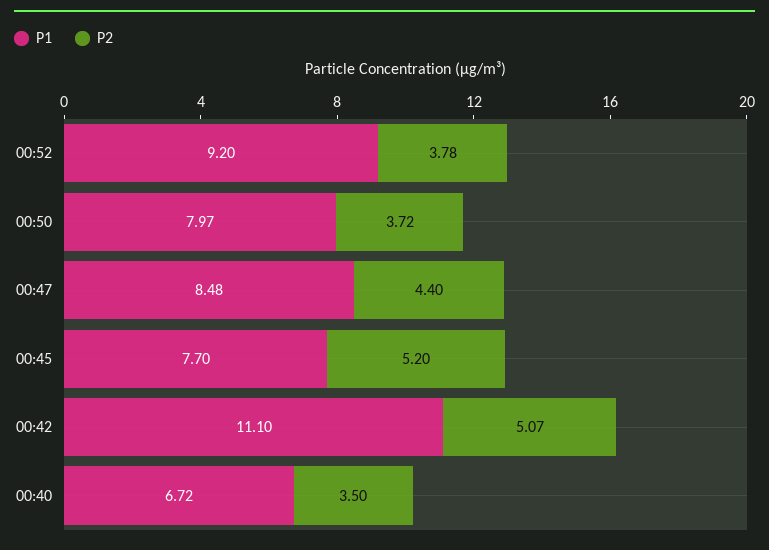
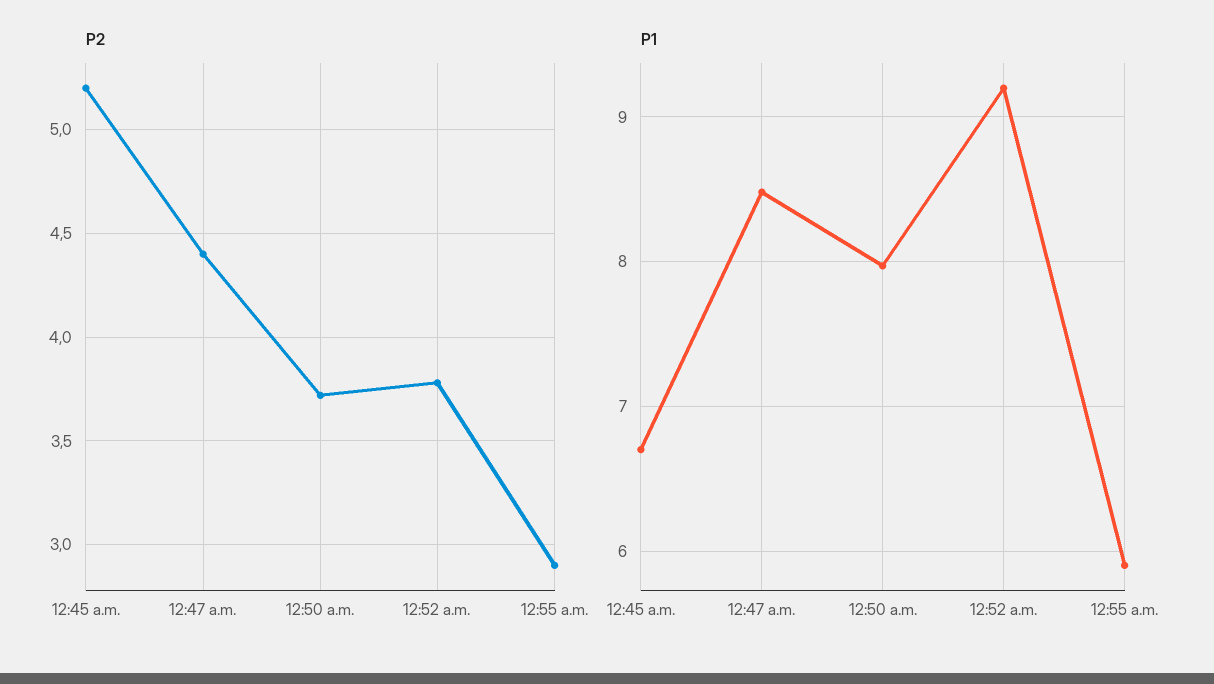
P1, 00:45: 7.7 -> 6.7
P1, 00:42: 11.1 -> none
P2, 00:42: 5.07 -> none
P1, 00:40: 6.72 -> none
P2, 00:40: 3.5 -> none
P2, 12:55 a.m.: none -> 2.9
P1, 12:55 a.m.: none -> 5.9

